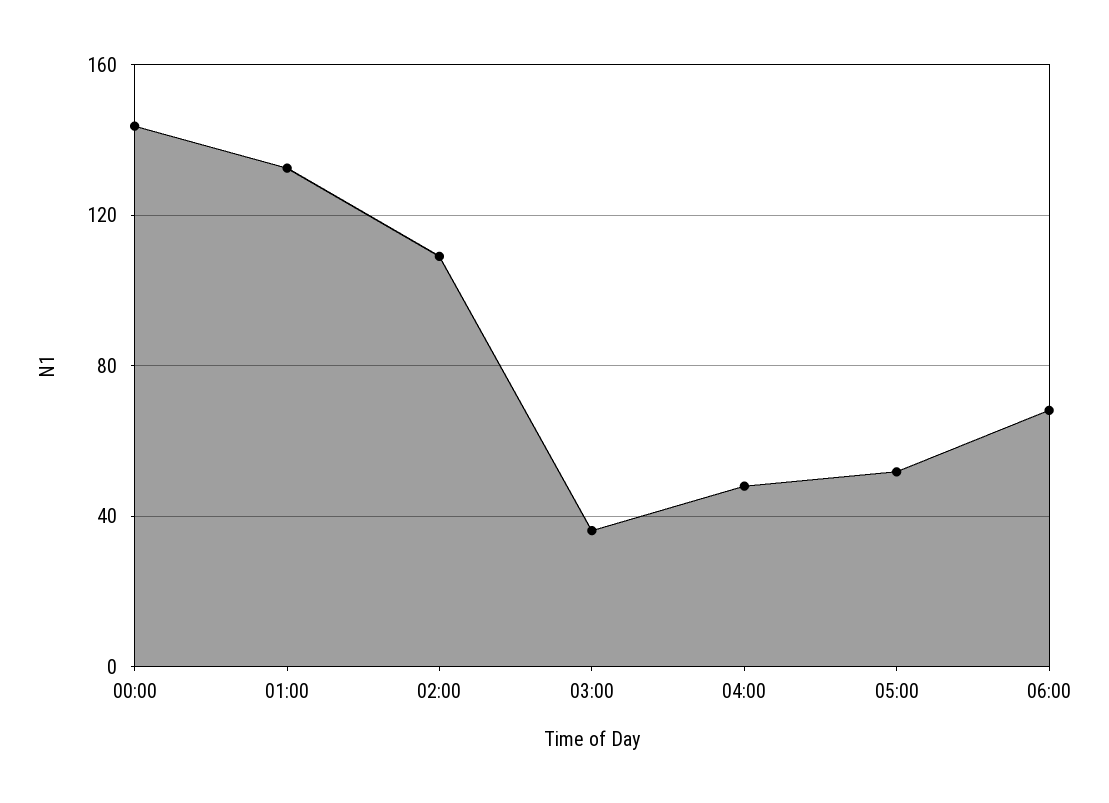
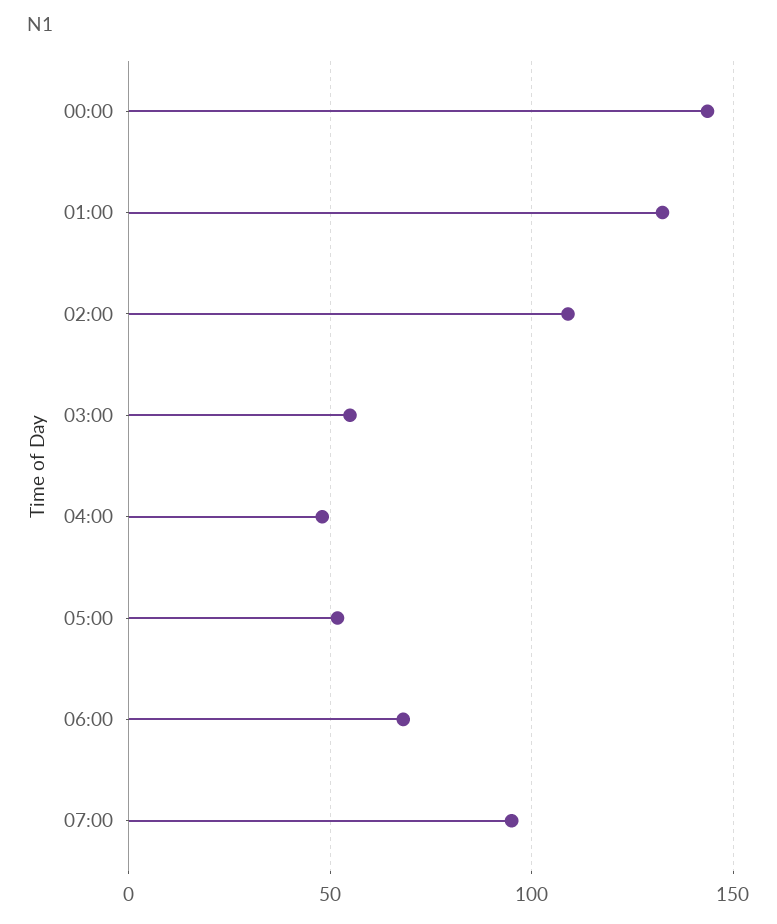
03:00: 35 -> 55
07:00: none -> 95

